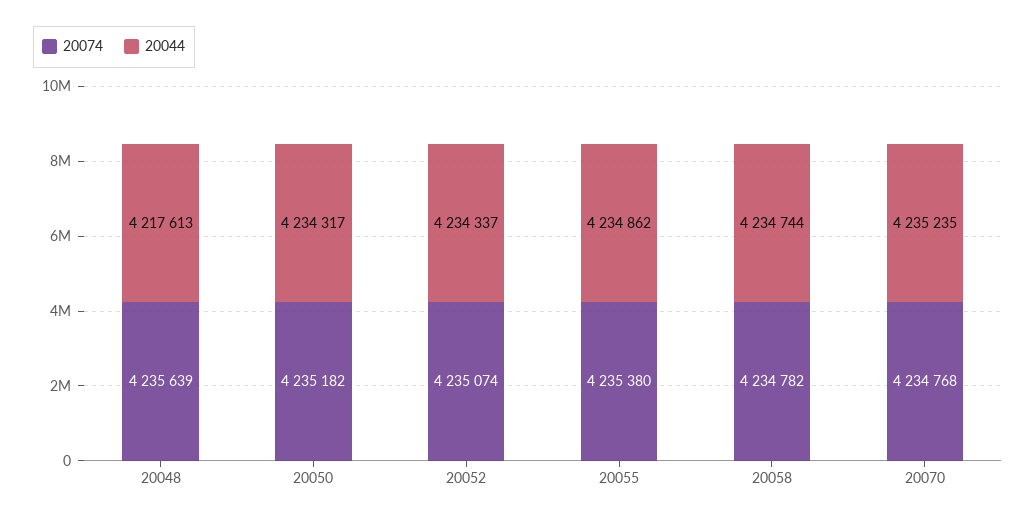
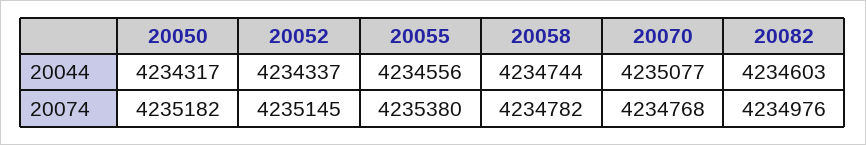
20074, 20048: 4235639 -> none
20044, 20048: 4217613 -> none
20074, 20052: 4235074 -> 4235145
20044, 20055: 4234862 -> 4234556
20044, 20070: 4235235 -> 4235077
20044, 20082: none -> 4234603
20074, 20082: none -> 4234976

